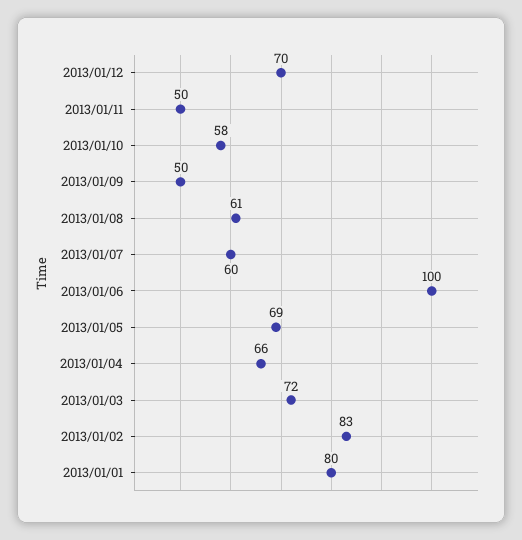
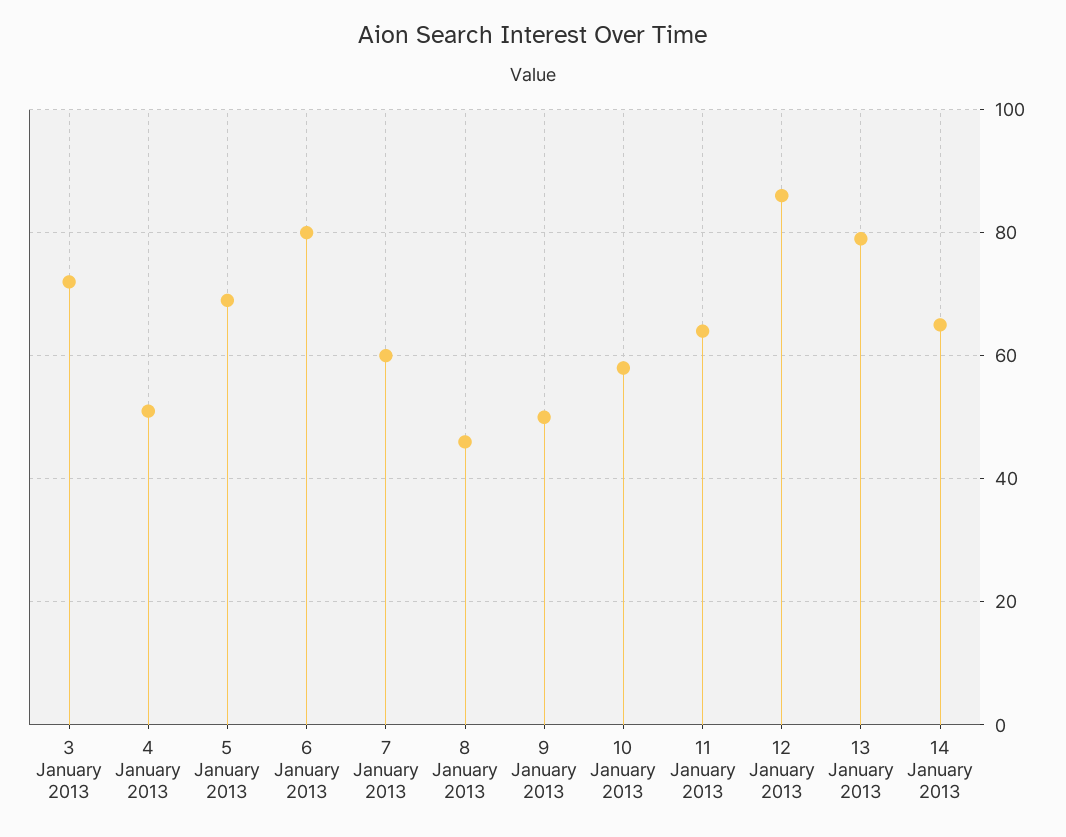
2013/01/12: 70 -> 85
2013/01/11: 50 -> 65
2013/01/08: 61 -> 45
2013/01/06: 100 -> 80
2013/01/04: 66 -> 50
2013/01/02: 83 -> none
2013/01/01: 80 -> none
13 January 2013: none -> 80
14 January 2013: none -> 65

